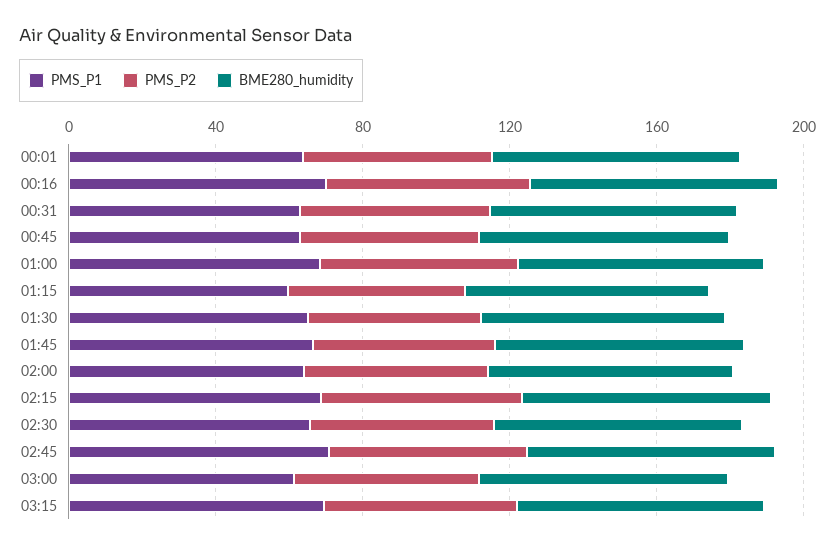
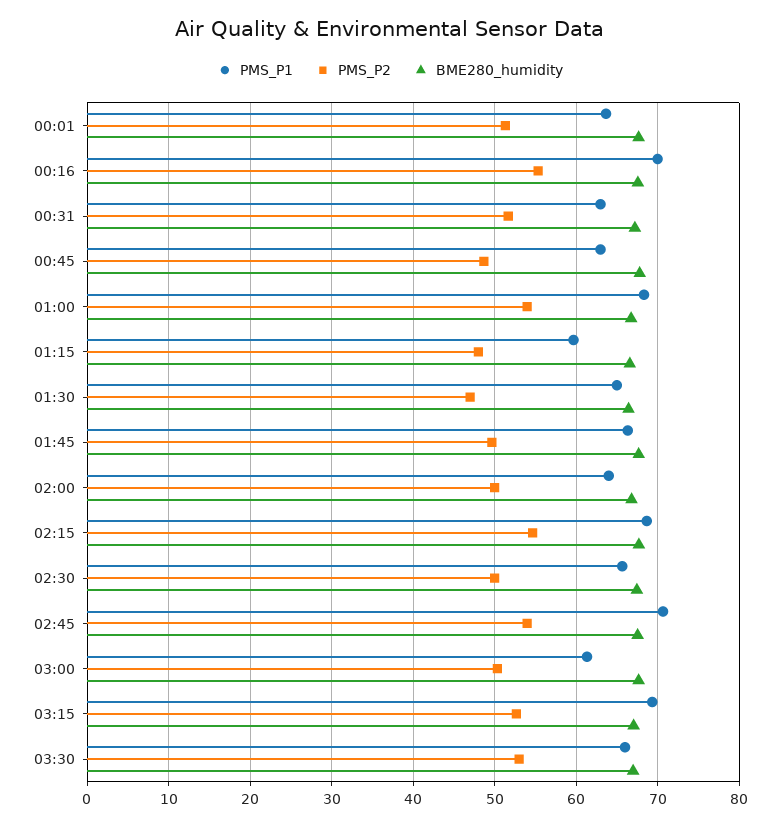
PMS_P1, 03:30: none -> 66
PMS_P2, 03:30: none -> 53
BME280_humidity, 03:30: none -> 67

